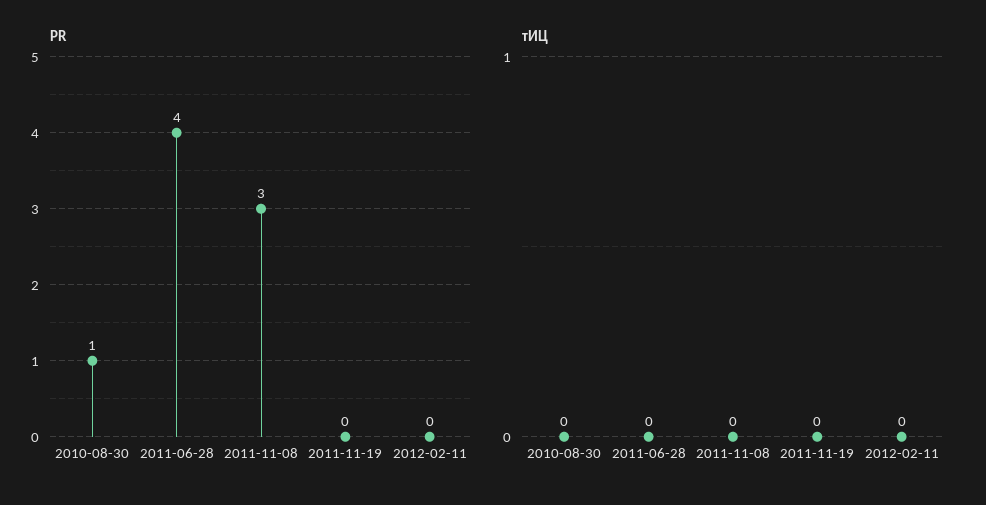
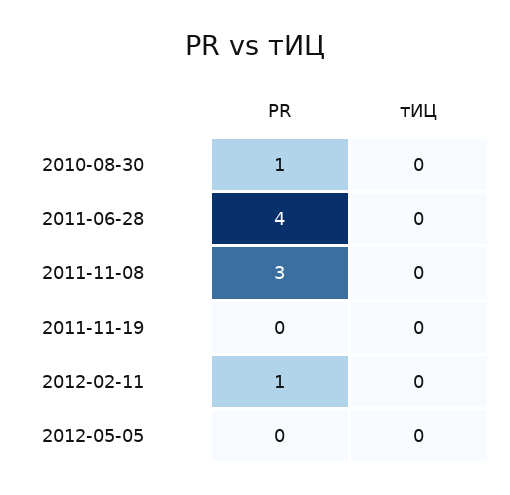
PR, 2012-02-11: 0 -> 1
PR, 2012-05-05: none -> 0
тИЦ, 2012-05-05: none -> 0

